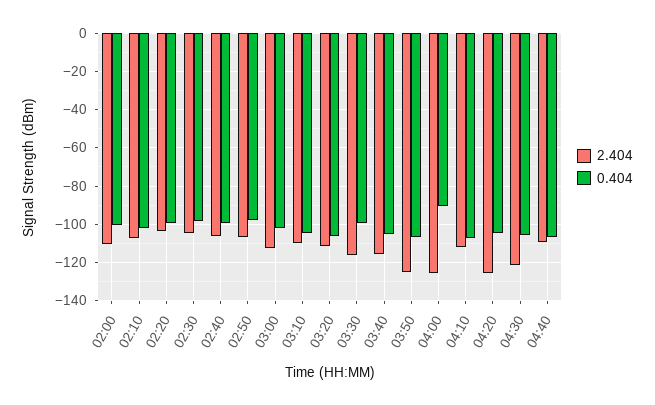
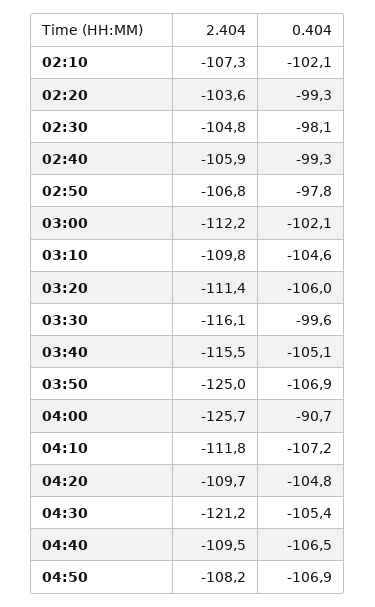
2.404, 02:00: -110 -> none
0.404, 02:00: -100 -> none
2.404, 04:20: -125 -> -109.7
2.404, 04:50: none -> -108.2
0.404, 04:50: none -> -106.9

